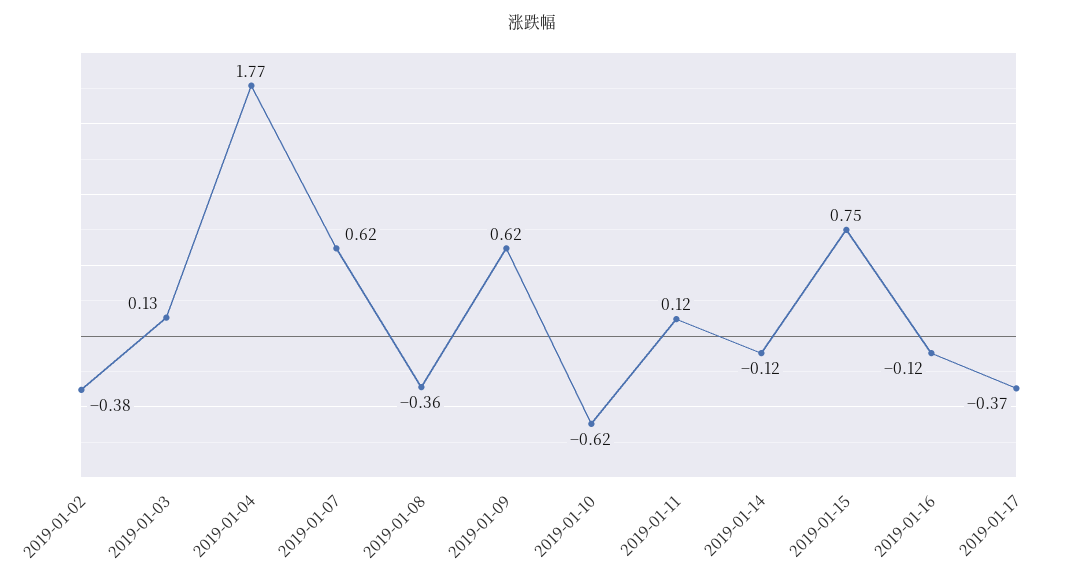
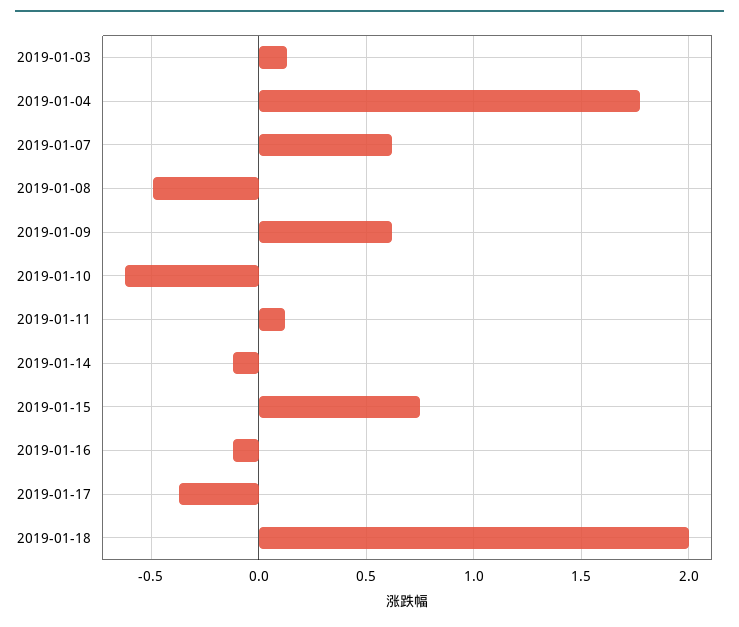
2019-01-02: -0.38 -> none
2019-01-08: -0.36 -> -0.5
2019-01-18: none -> 2

